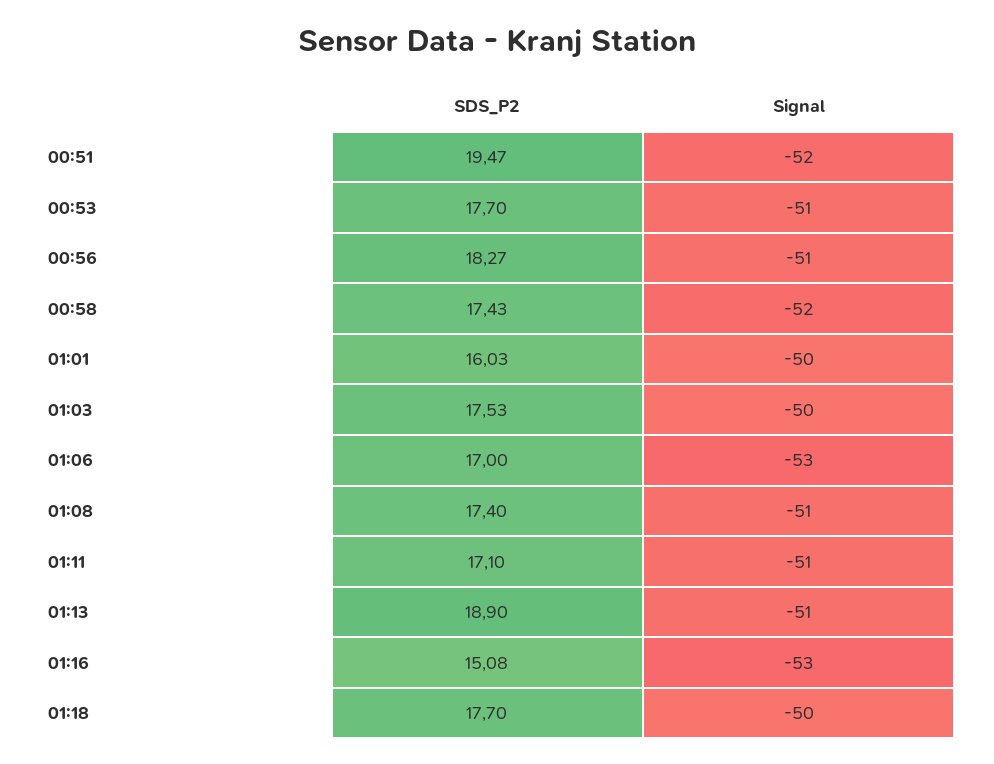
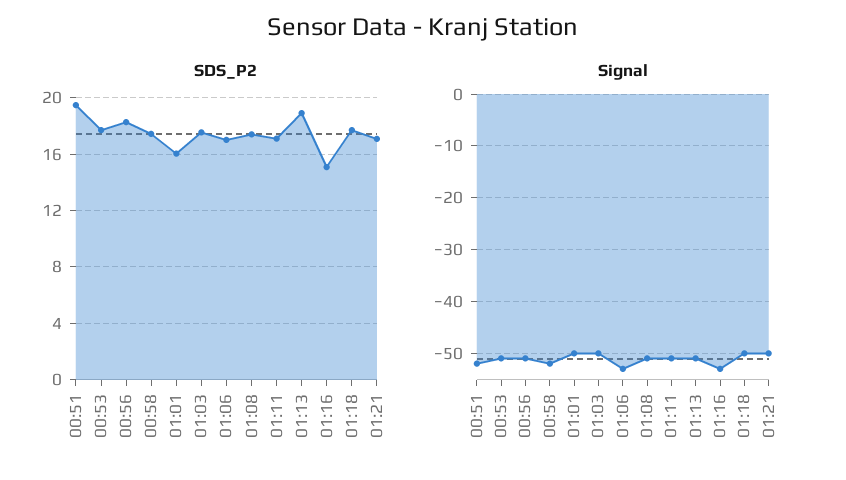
SDS_P2, 01:21: none -> 17
Signal, 01:21: none -> -50

